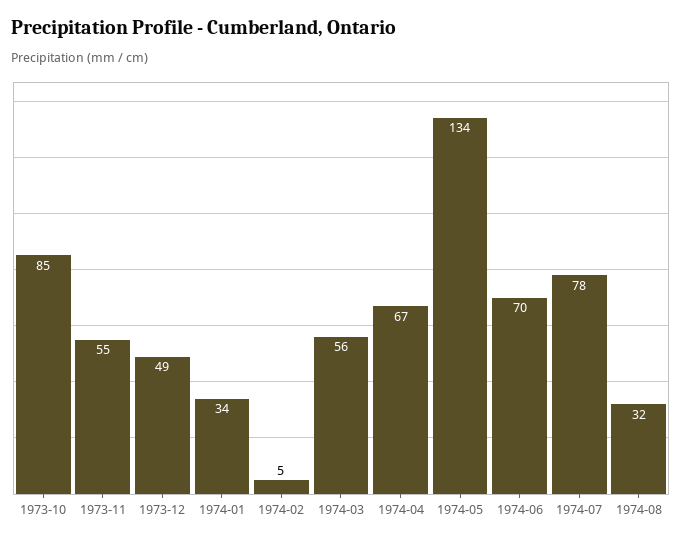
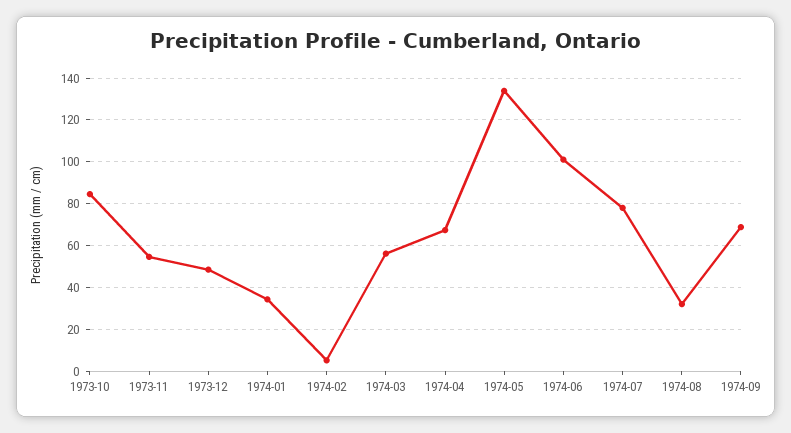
1974-06: 70 -> 100
1974-09: none -> 70

